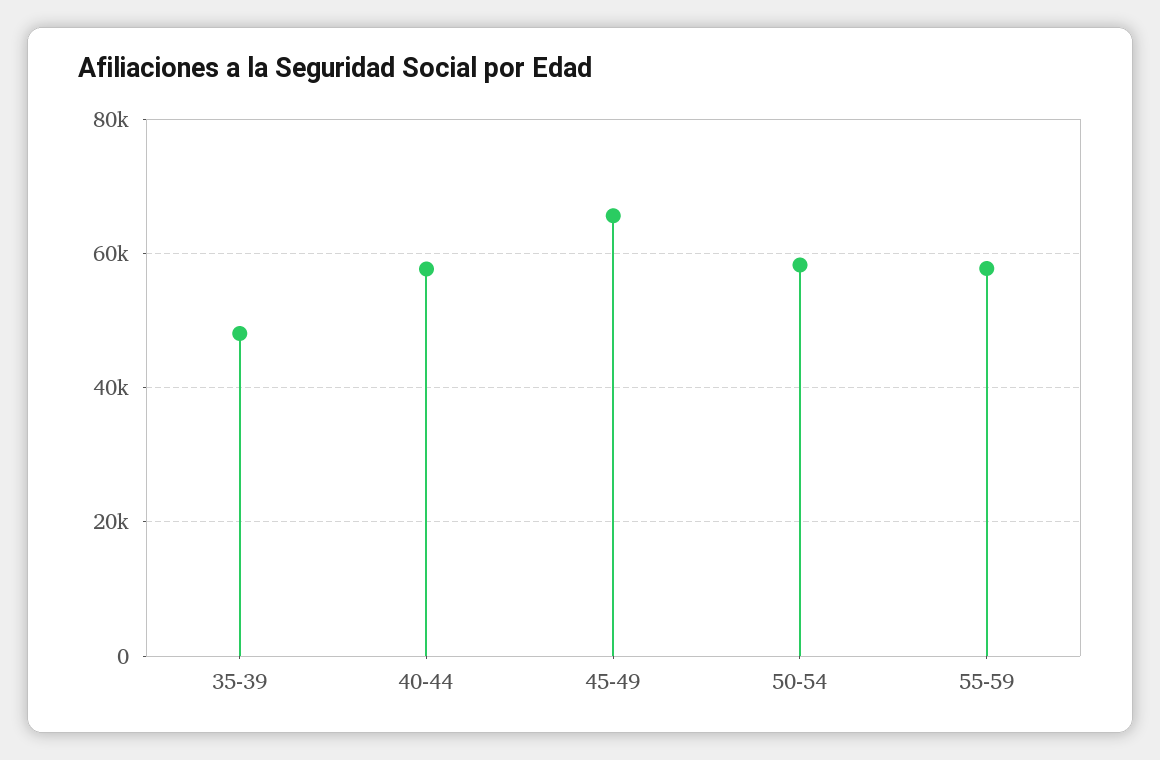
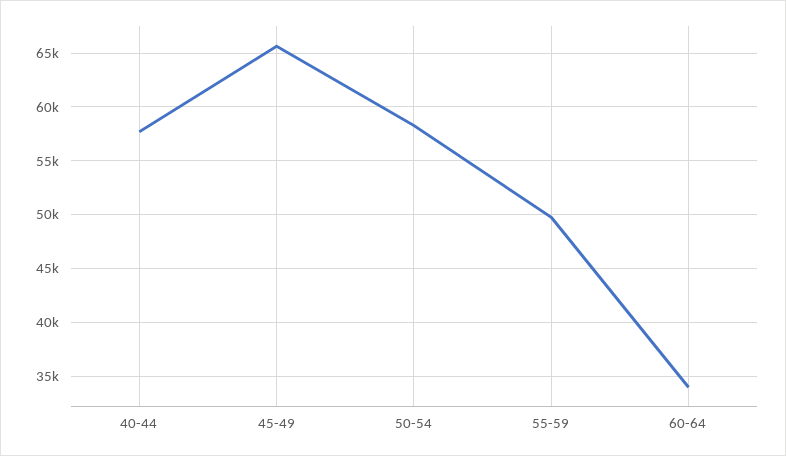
35-39: 48000 -> none
55-59: 58000 -> 50000
60-64: none -> 34000

